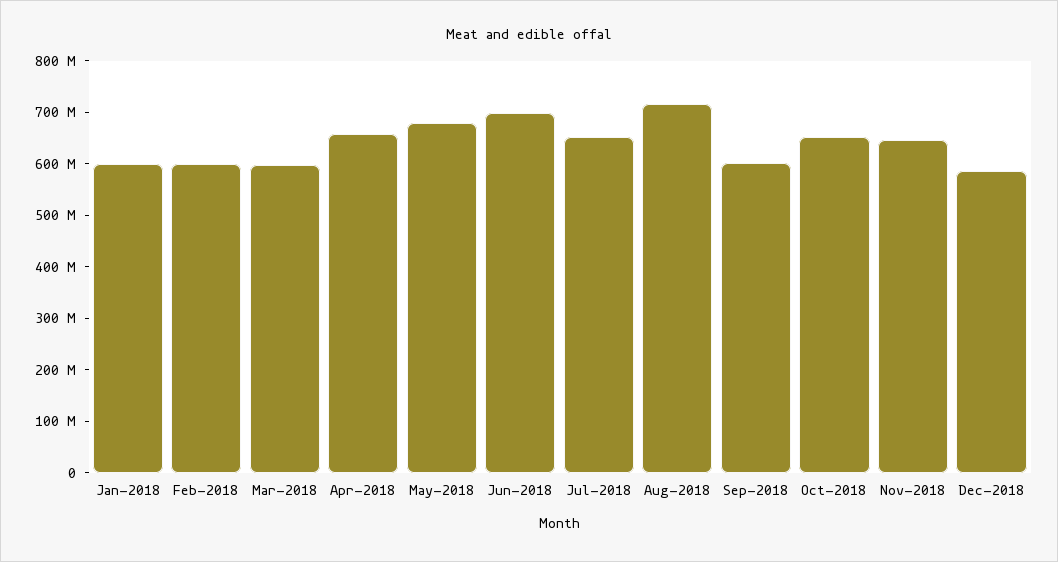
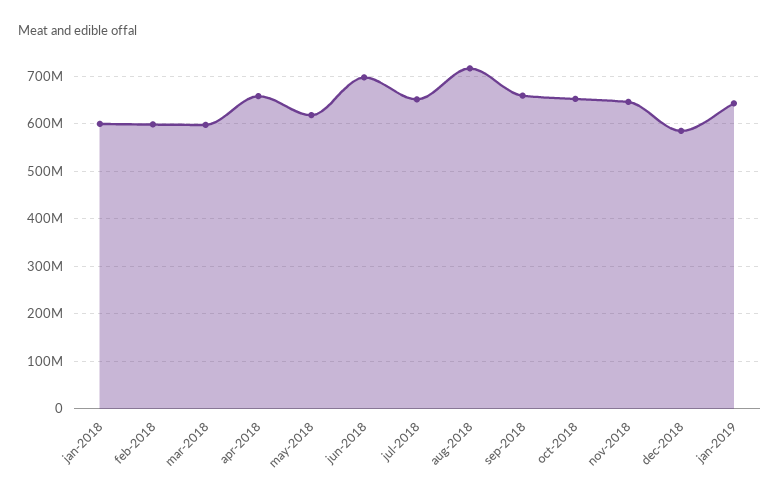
May-2018: 680000000 -> 620000000
Sep-2018: 600000000 -> 660000000
jan-2019: none -> 640000000

